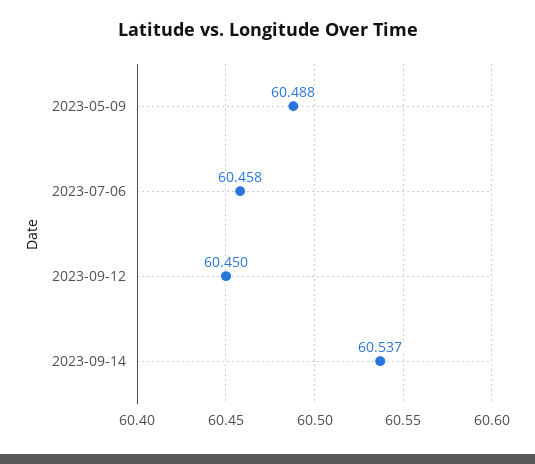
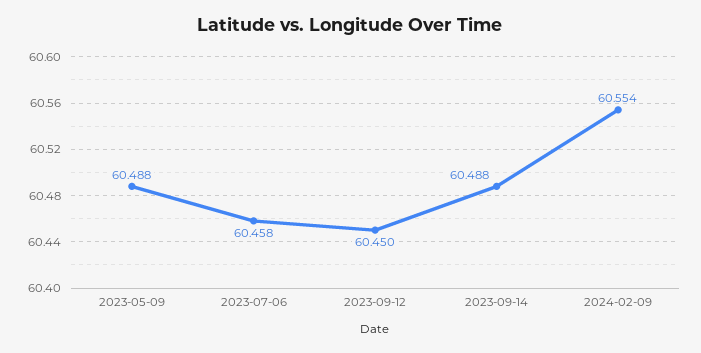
2023-09-14: 60.537 -> 60.488
2024-02-09: none -> 60.554

